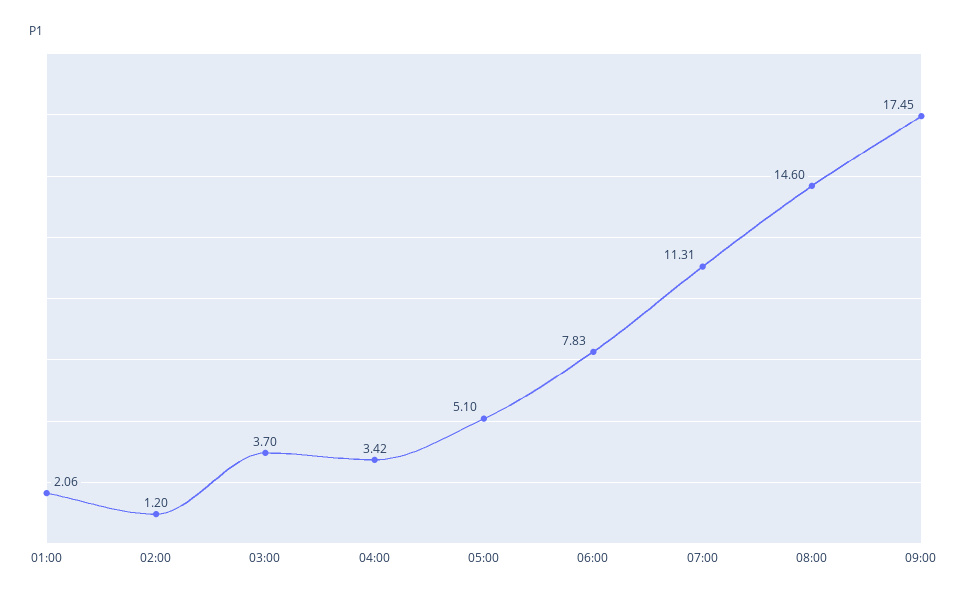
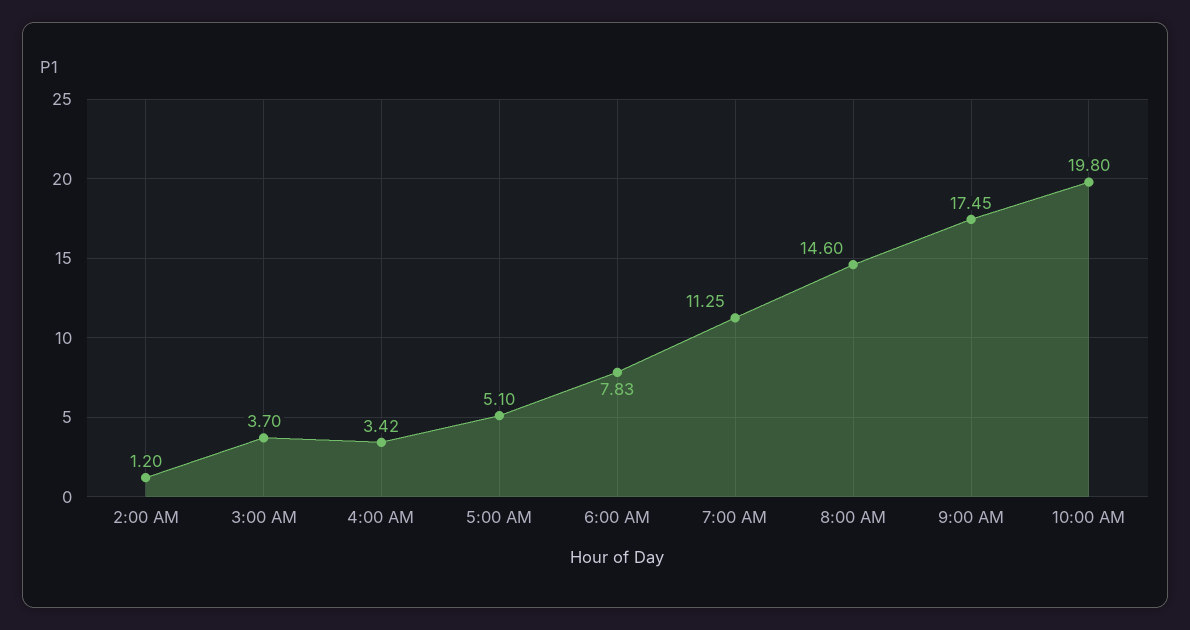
01:00: 2.06 -> none
07:00: 11.31 -> 11.25
10:00 AM: none -> 19.8

